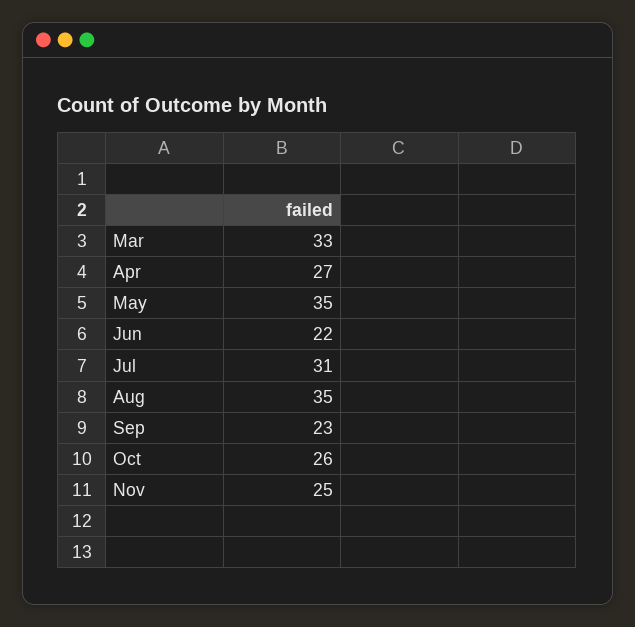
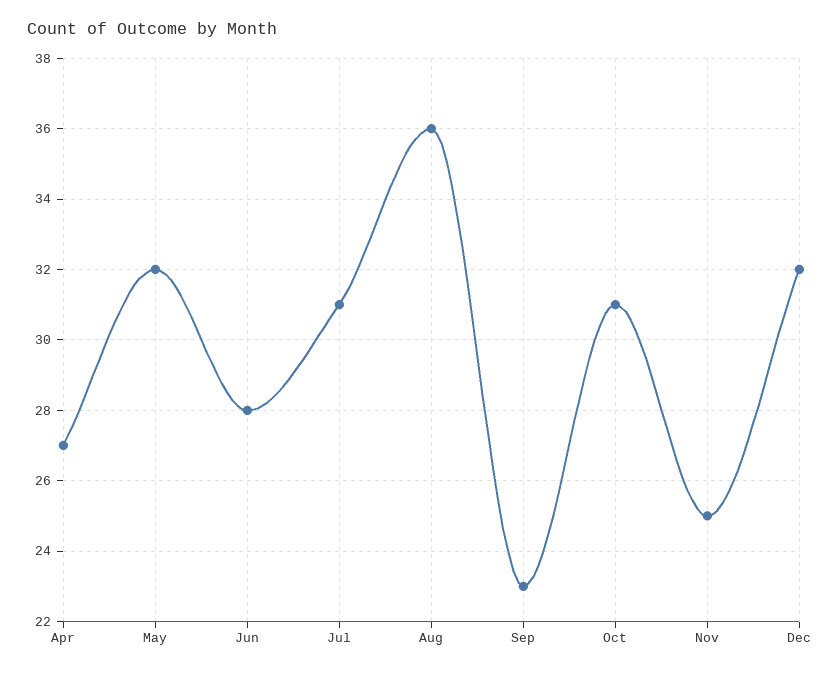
Mar: 33 -> none
May: 35 -> 32
Jun: 22 -> 28
Aug: 35 -> 36
Oct: 26 -> 31
Dec: none -> 32

